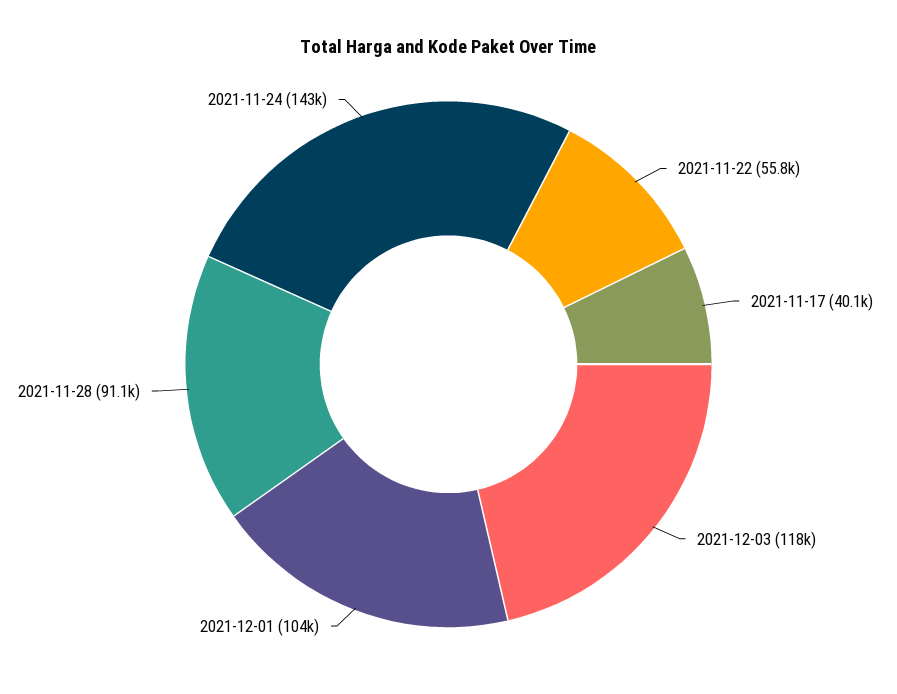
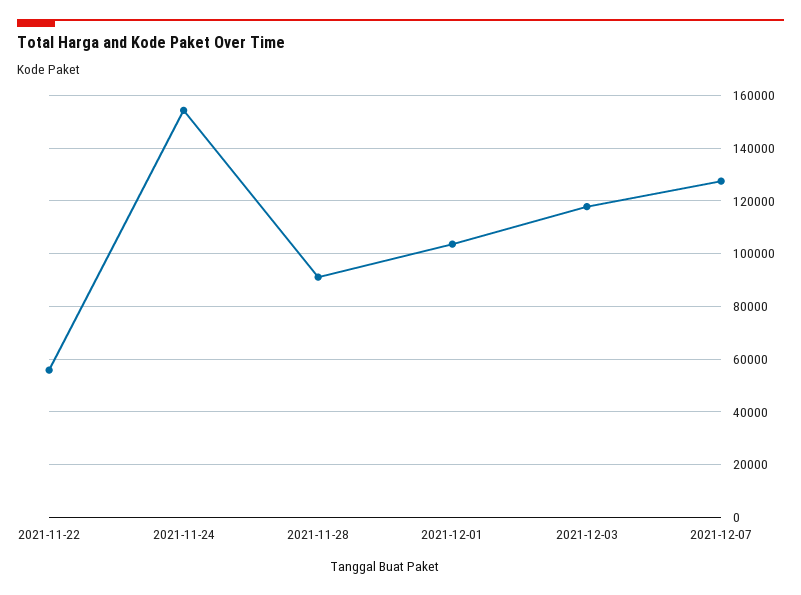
2021-11-17: 40100 -> none
2021-11-24: 143000 -> 155000
2021-12-07: none -> 127500

